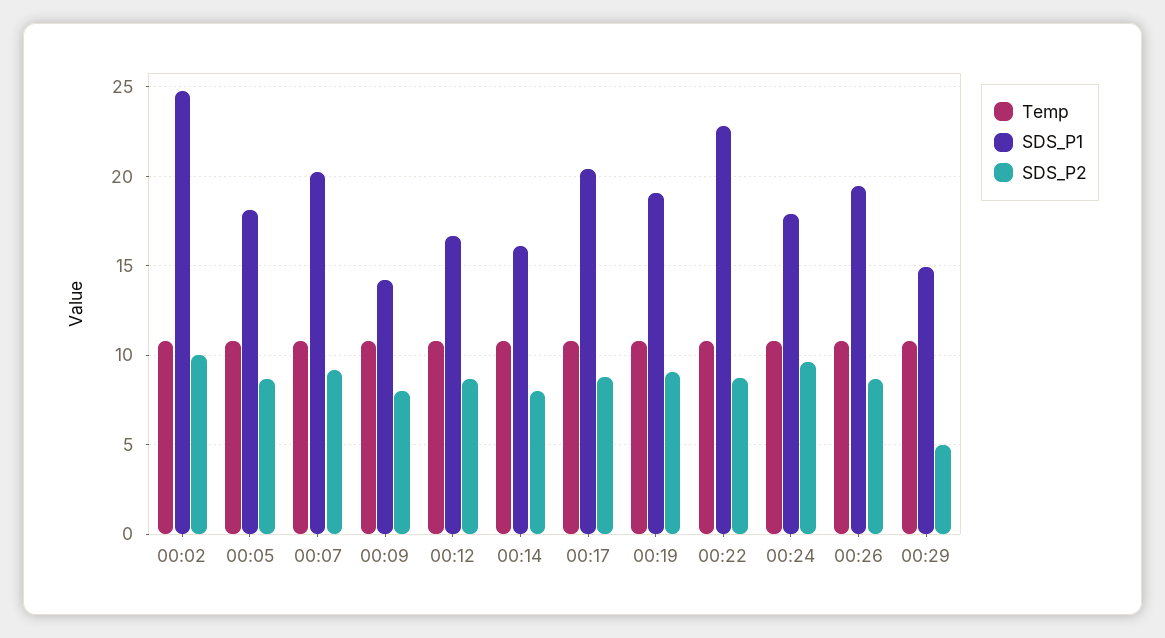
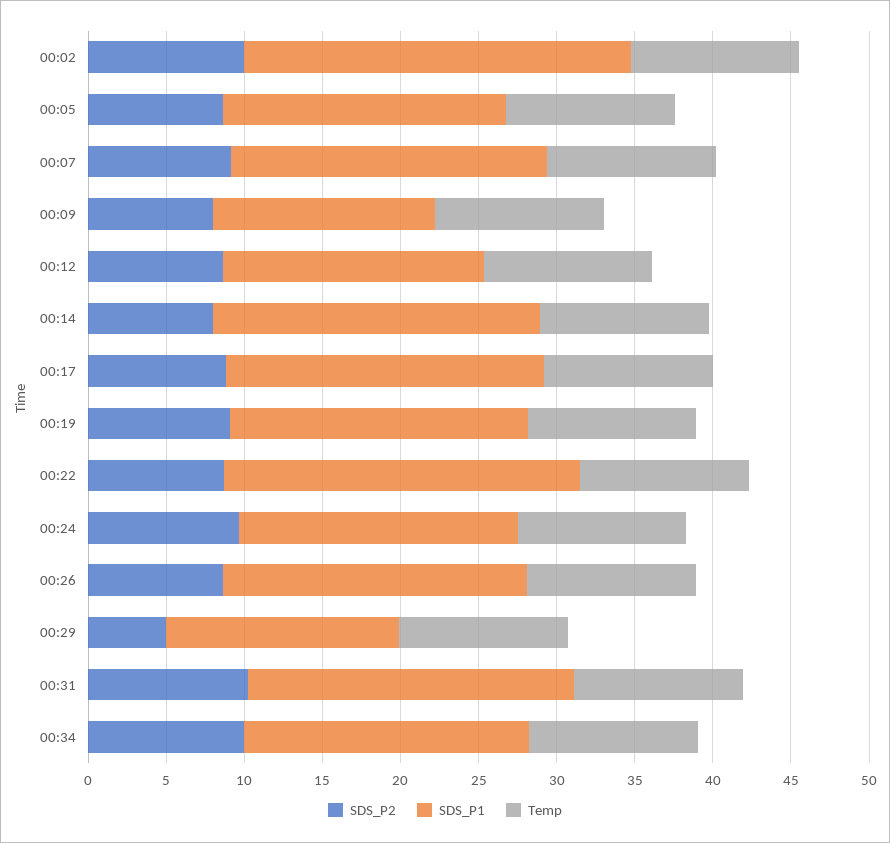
SDS_P1, 00:14: 16 -> 21
SDS_P2, 00:31: none -> 10
SDS_P1, 00:31: none -> 21
Temp, 00:31: none -> 11
SDS_P2, 00:34: none -> 10
SDS_P1, 00:34: none -> 18
Temp, 00:34: none -> 11

